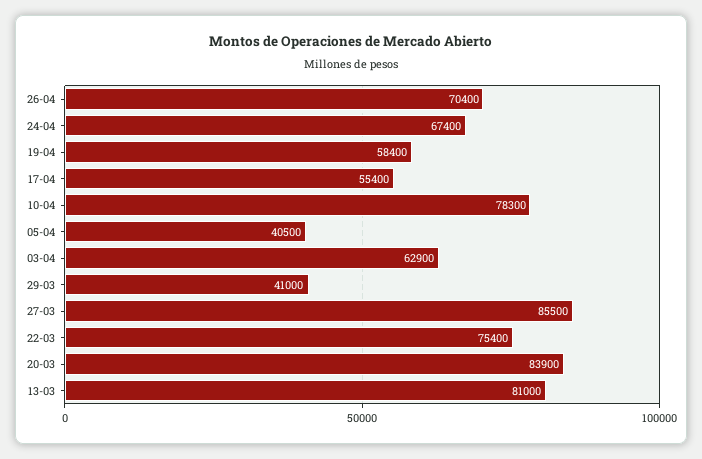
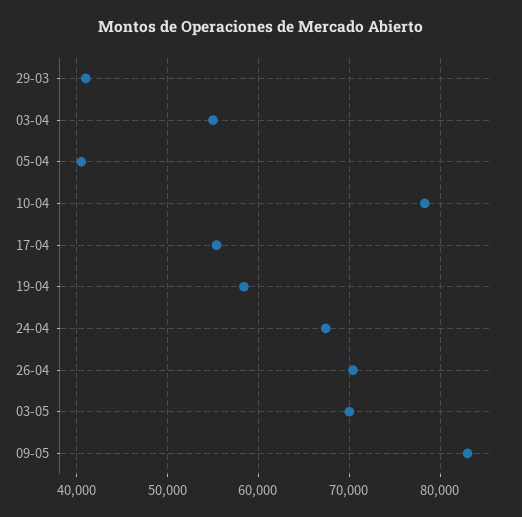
03-04: 62900 -> 55000
27-03: 85500 -> none
22-03: 75400 -> none
20-03: 83900 -> none
13-03: 81000 -> none
03-05: none -> 70000
09-05: none -> 83000

